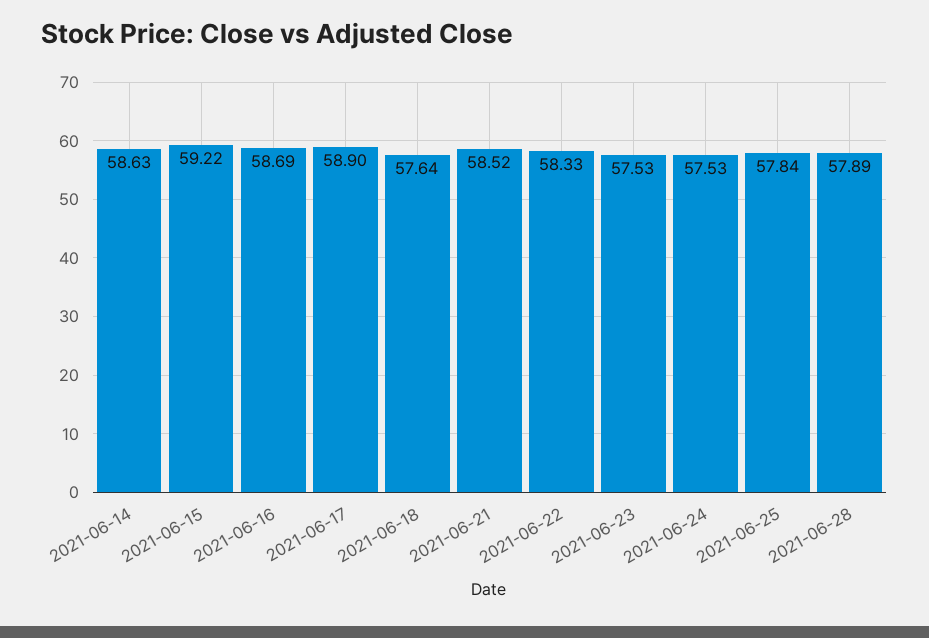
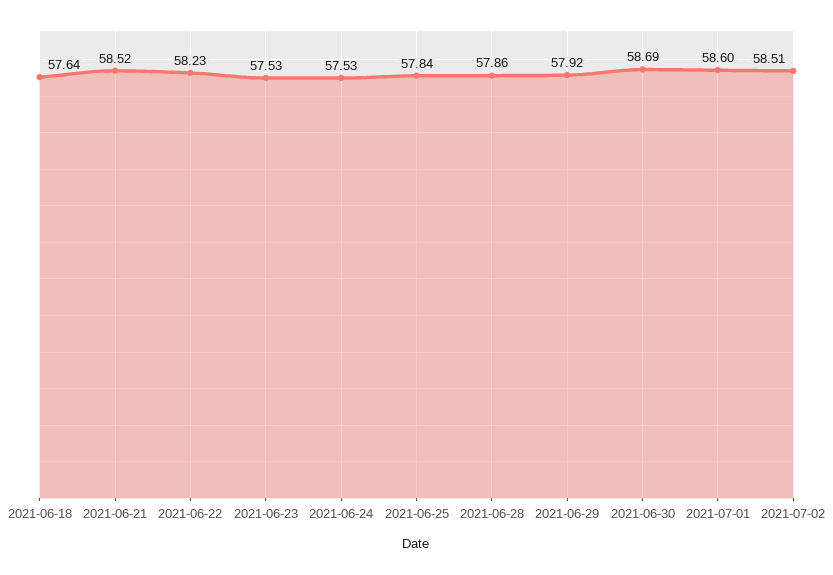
2021-06-14: 58.63 -> none
2021-06-15: 59.22 -> none
2021-06-16: 58.69 -> none
2021-06-17: 58.9 -> none
2021-06-22: 58.33 -> 58.23
2021-06-28: 57.89 -> 57.86
2021-06-29: none -> 57.92
2021-06-30: none -> 58.69
2021-07-01: none -> 58.6
2021-07-02: none -> 58.51

